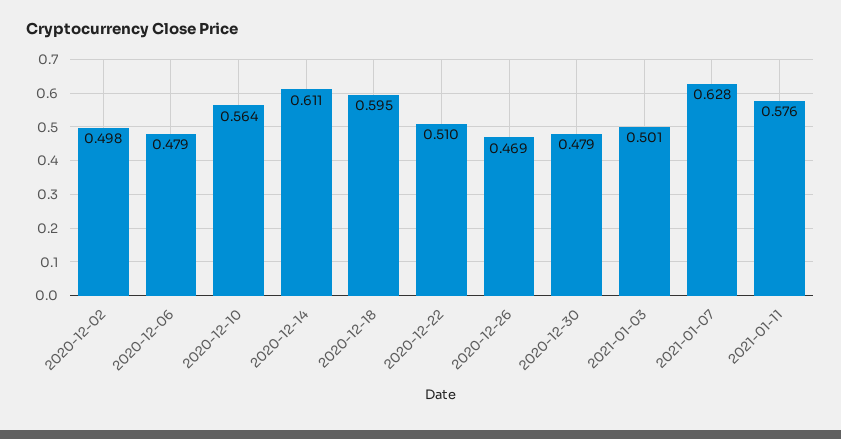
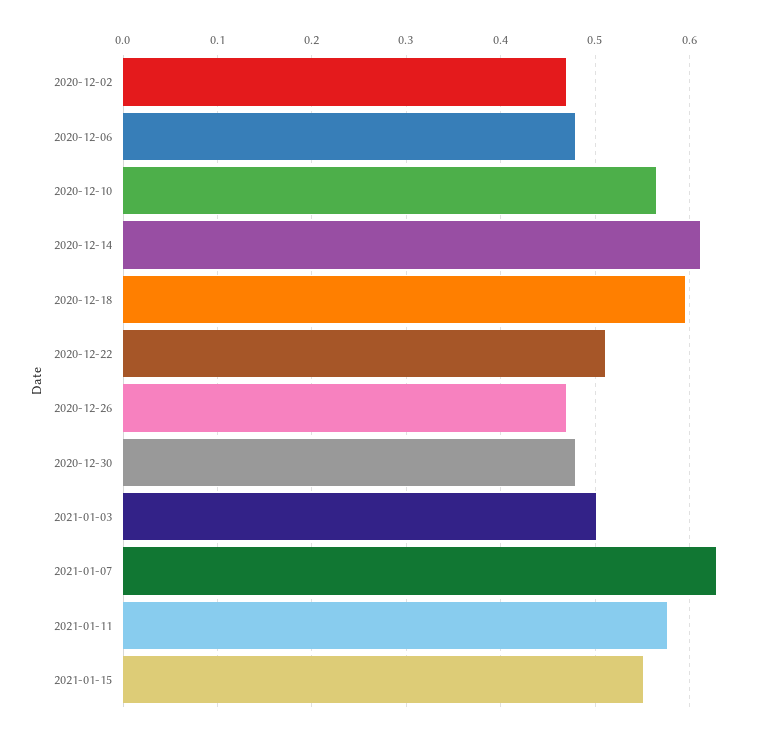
2020-12-02: 0.498 -> 0.47
2021-01-15: none -> 0.55

